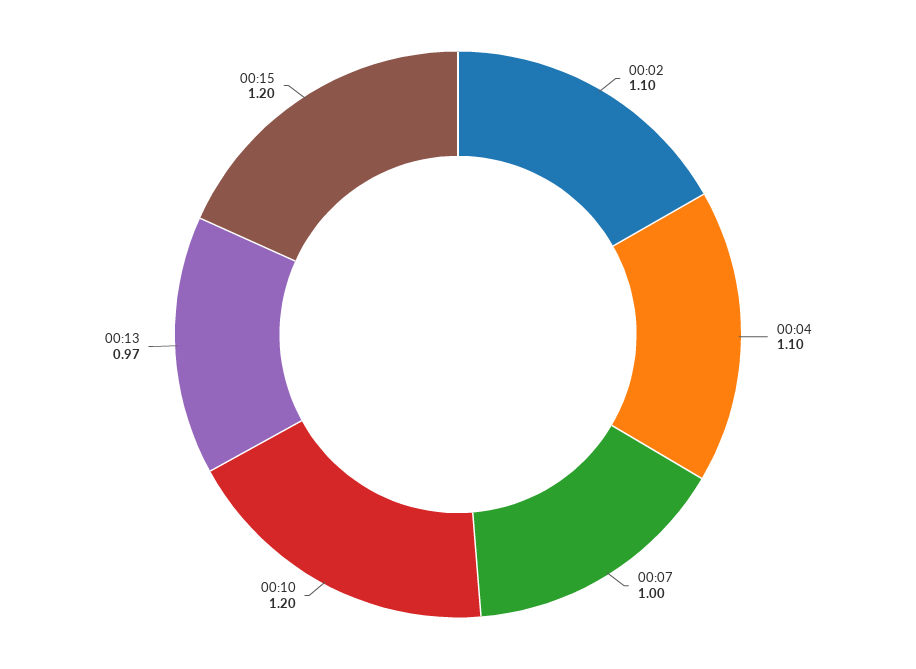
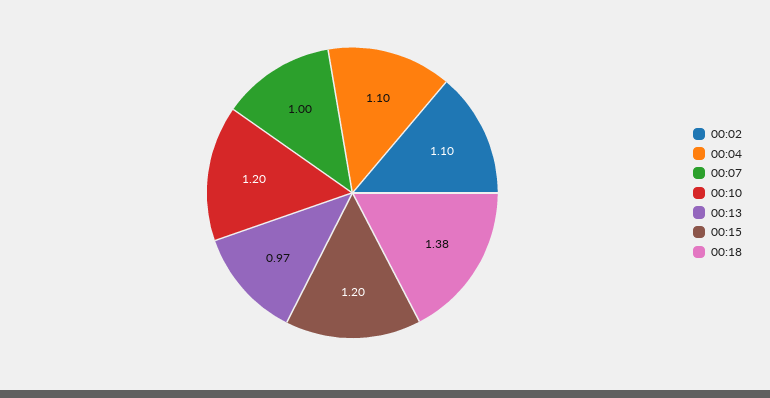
00:18: none -> 1.38

